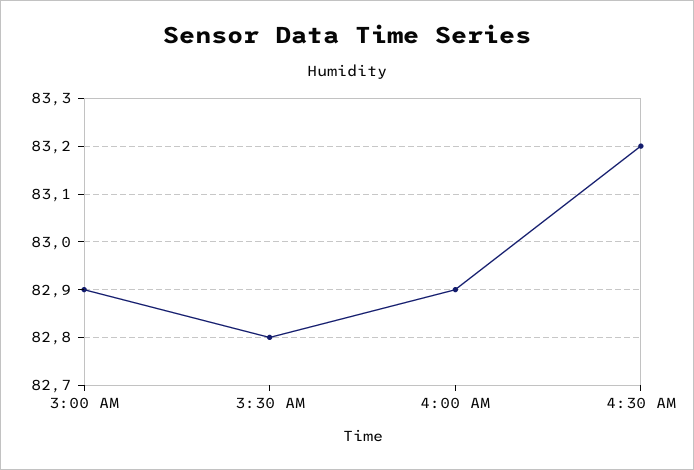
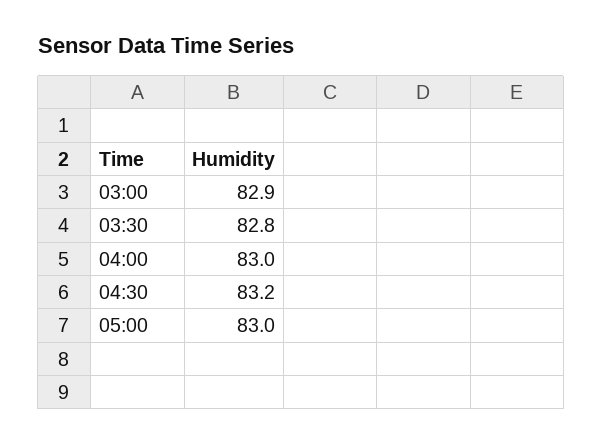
4:00 AM: 82.9 -> 83
05:00: none -> 83

